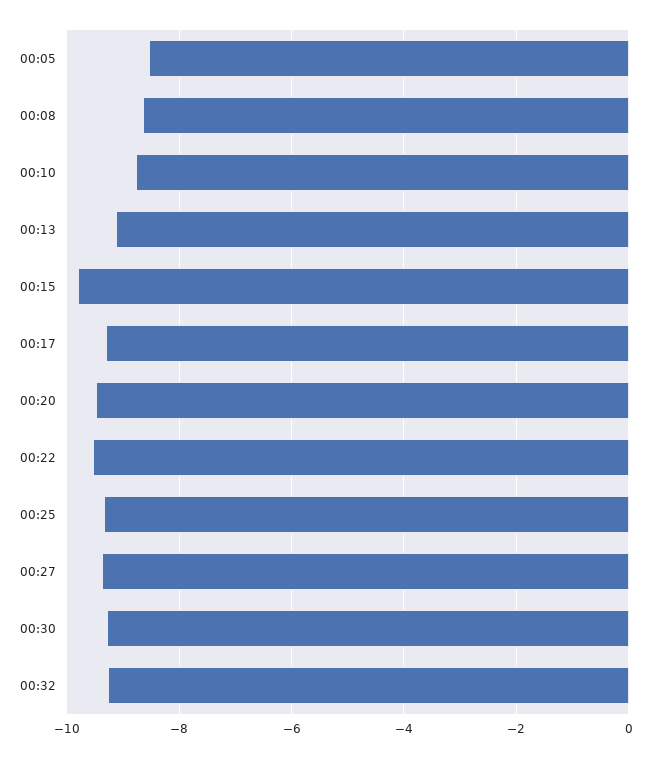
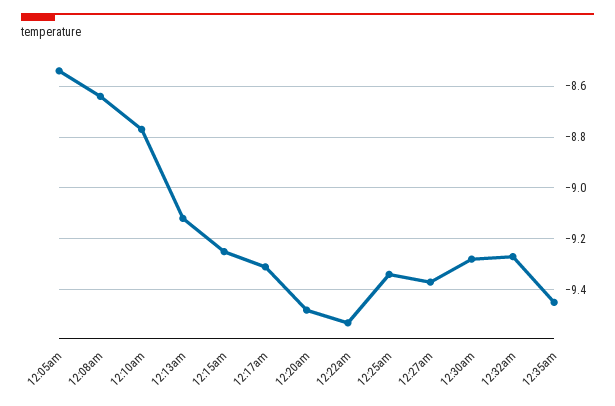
00:15: -9.8 -> -9.25
12:35am: none -> -9.45

